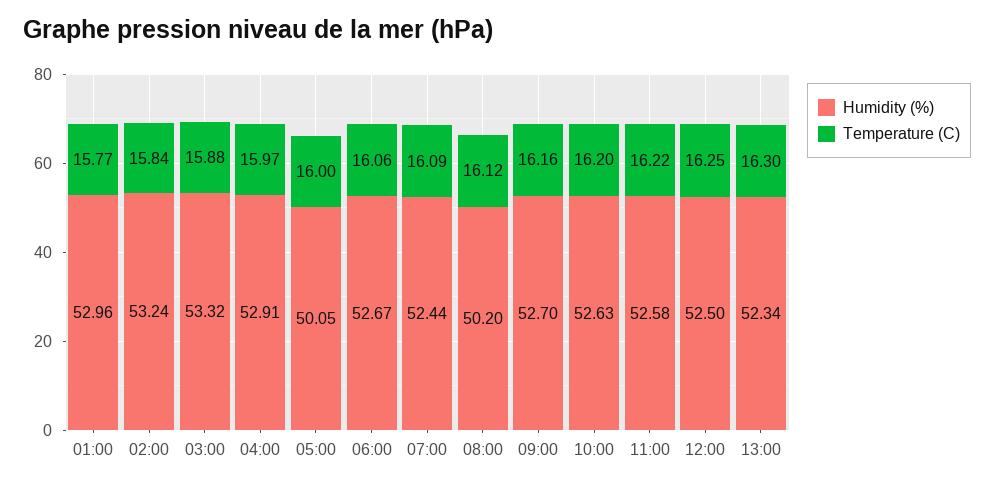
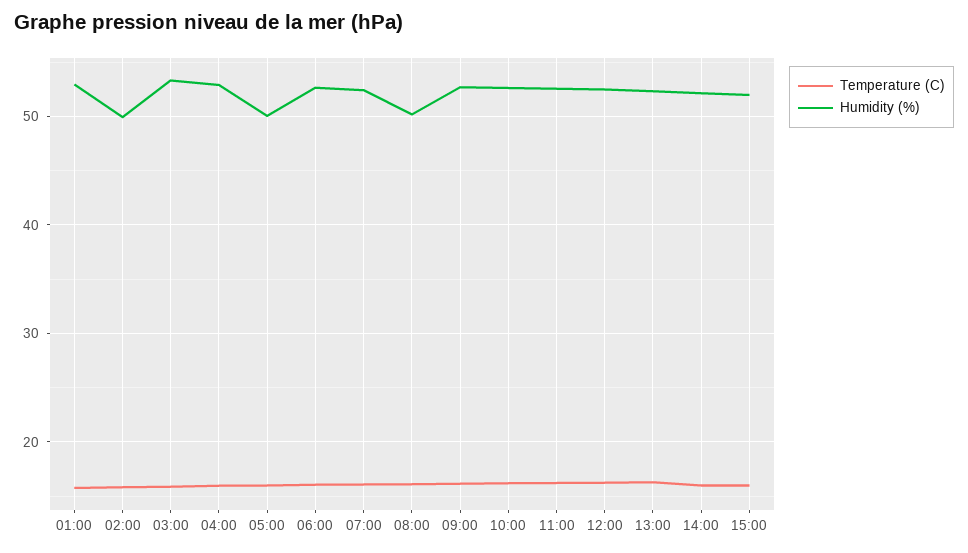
Humidity (%), 02:00: 53.24 -> 50
Temperature (C), 14:00: none -> 16
Humidity (%), 14:00: none -> 52
Temperature (C), 15:00: none -> 16
Humidity (%), 15:00: none -> 52

